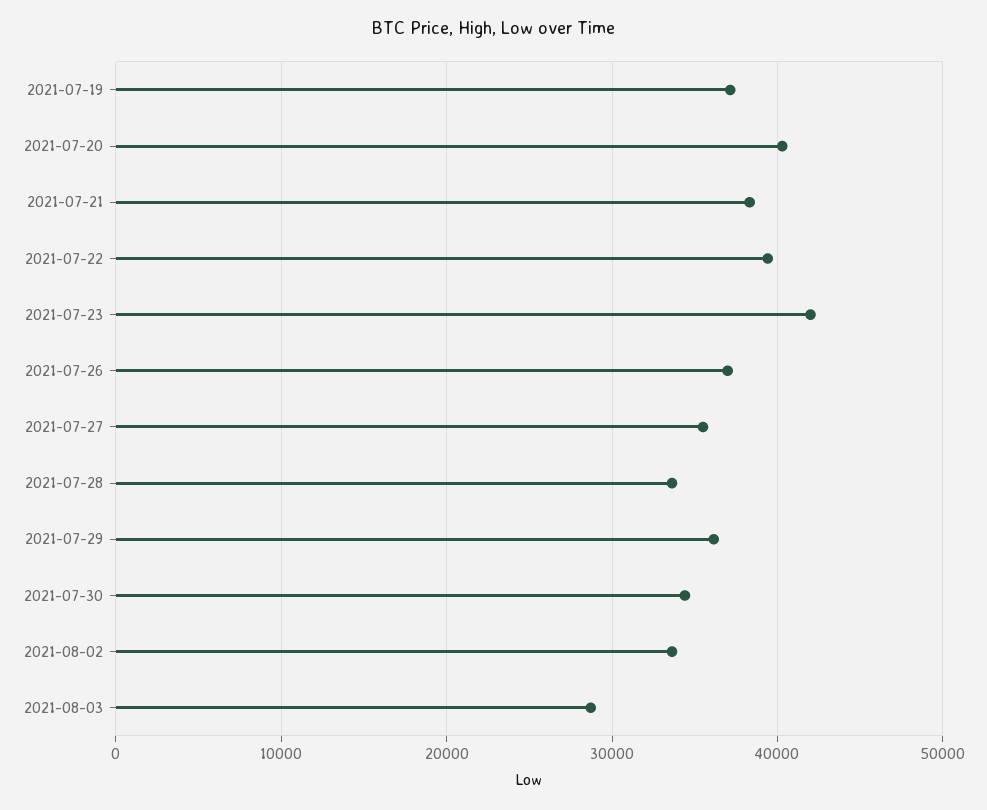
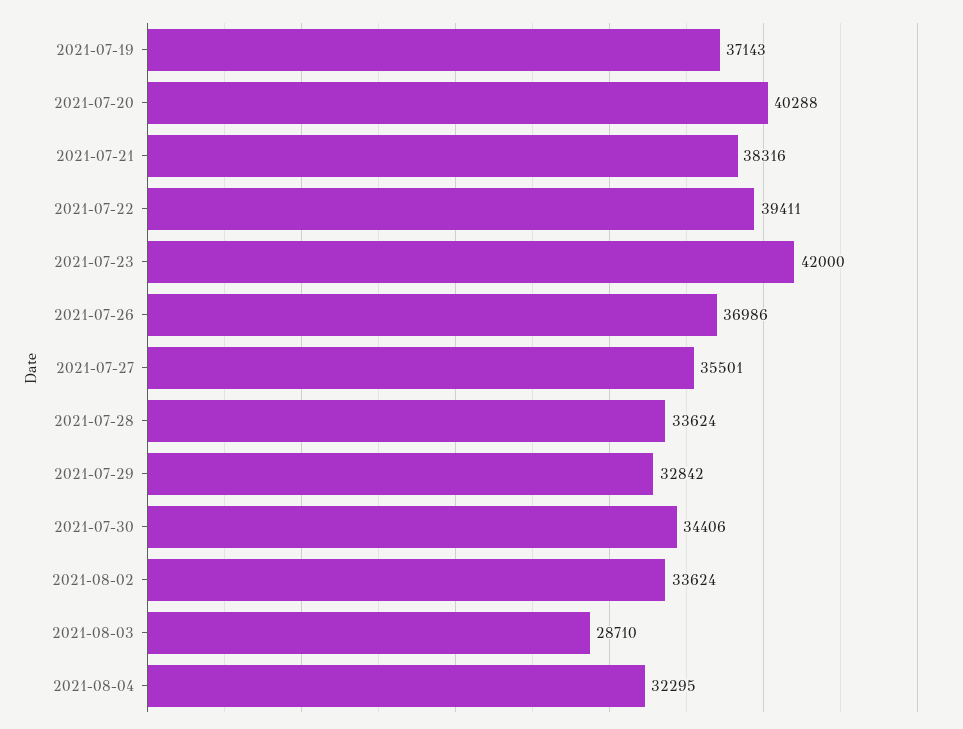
2021-07-29: 36000 -> 32842
2021-08-04: none -> 32295

